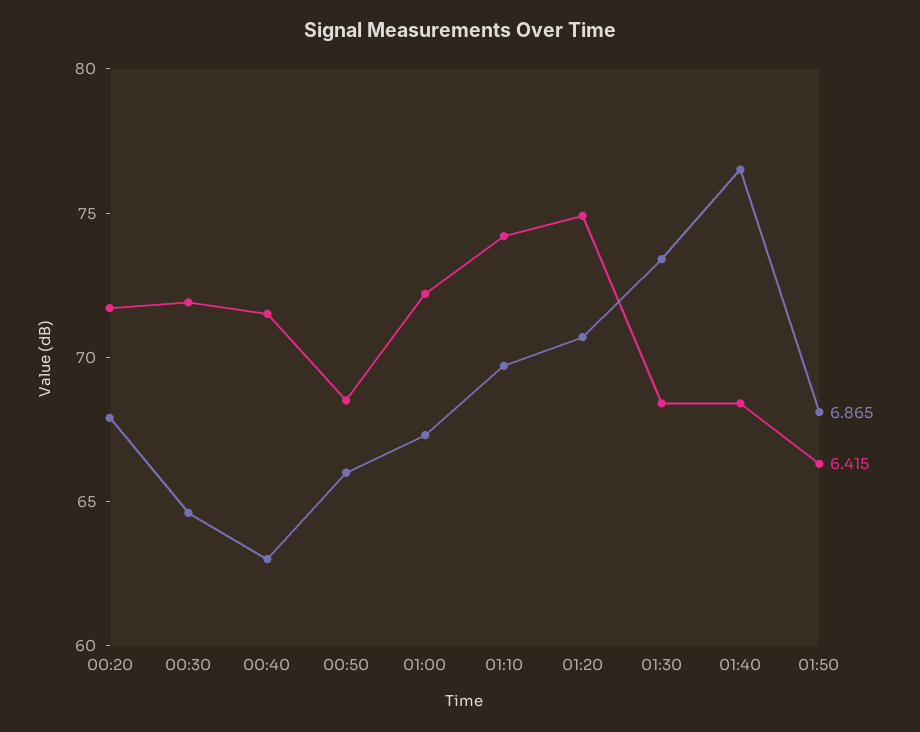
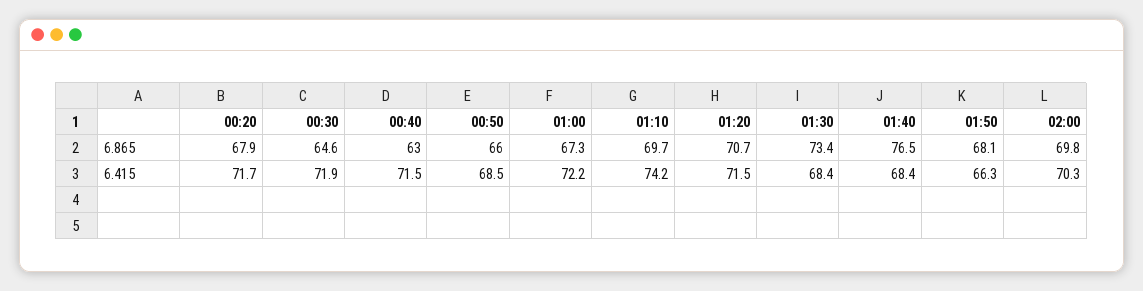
6.415, 01:20: 75 -> 71.5
6.865, 02:00: none -> 69.8
6.415, 02:00: none -> 70.3

